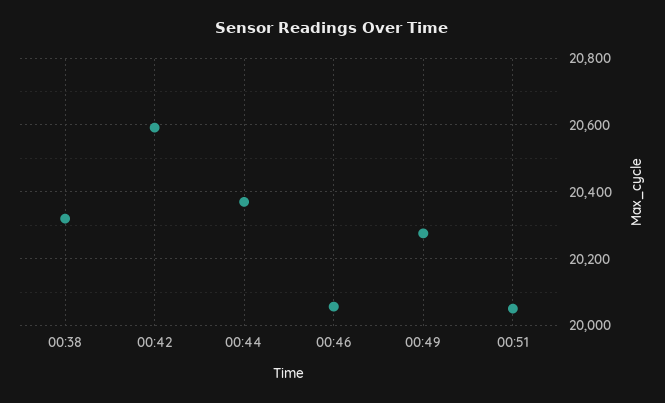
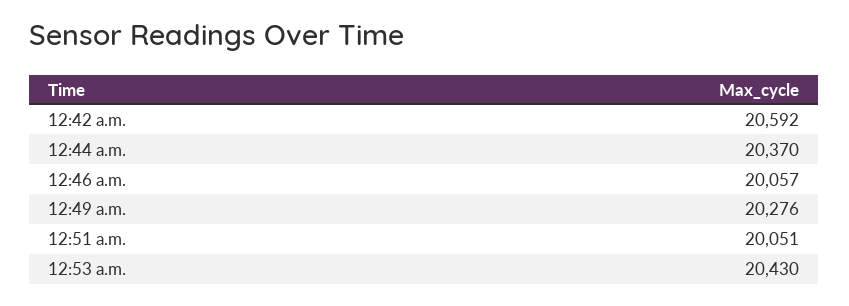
00:38: 20320 -> none
12:53 a.m.: none -> 20430

